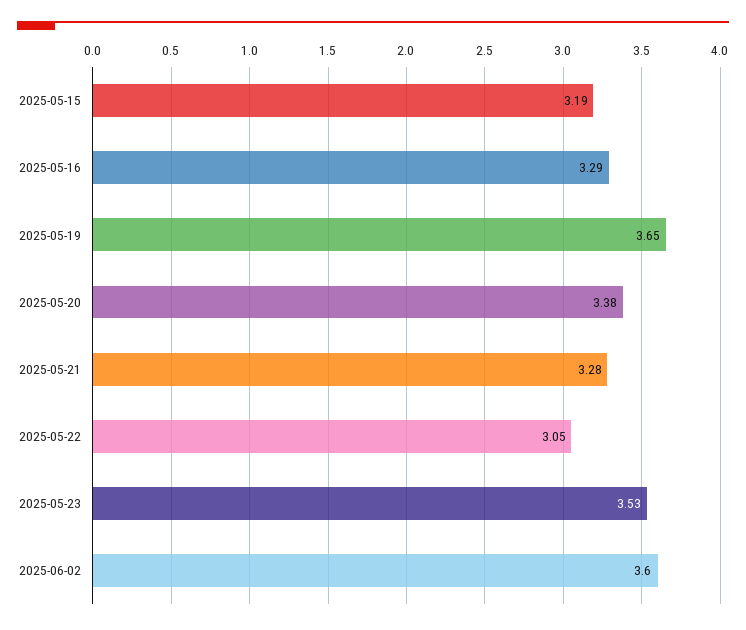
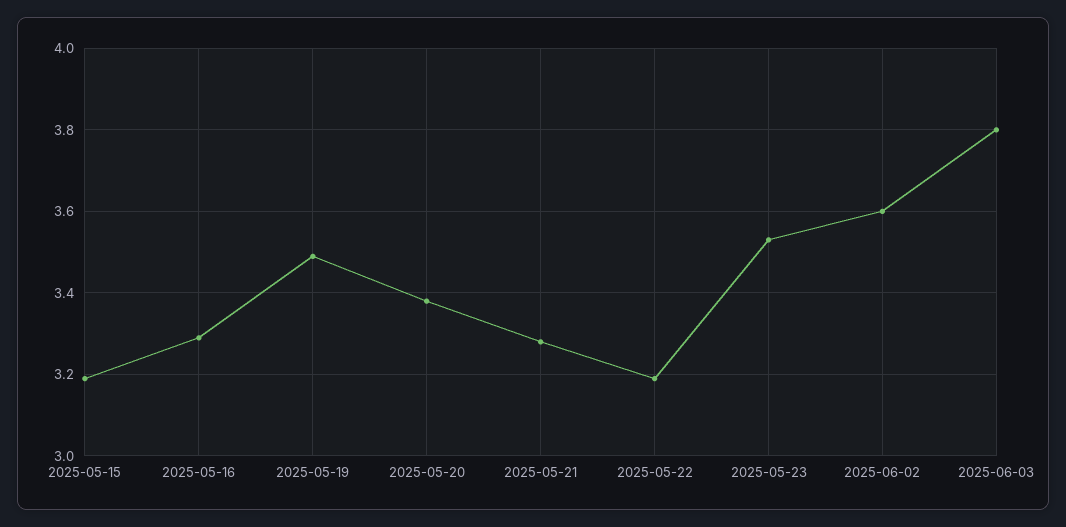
2025-05-19: 3.65 -> 3.5
2025-05-22: 3.05 -> 3.2
2025-06-03: none -> 3.8

